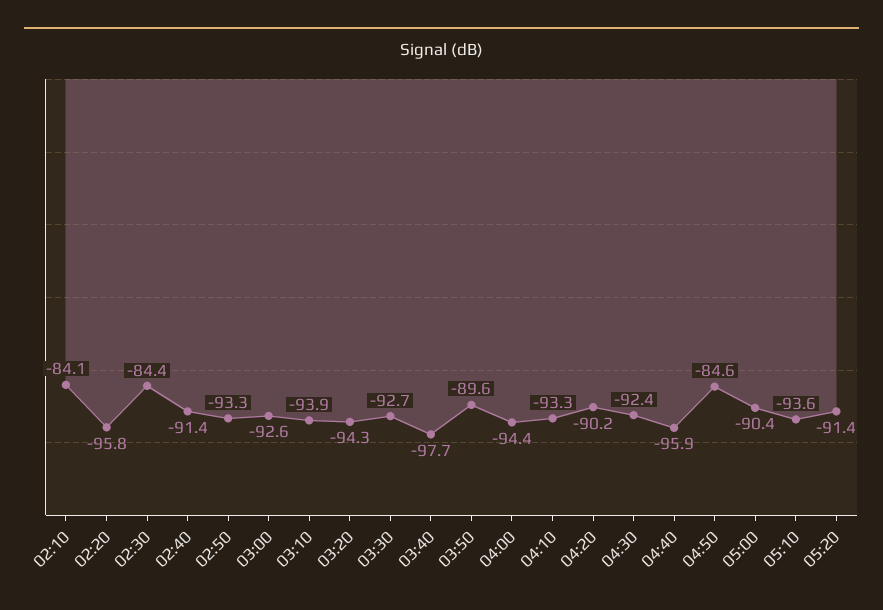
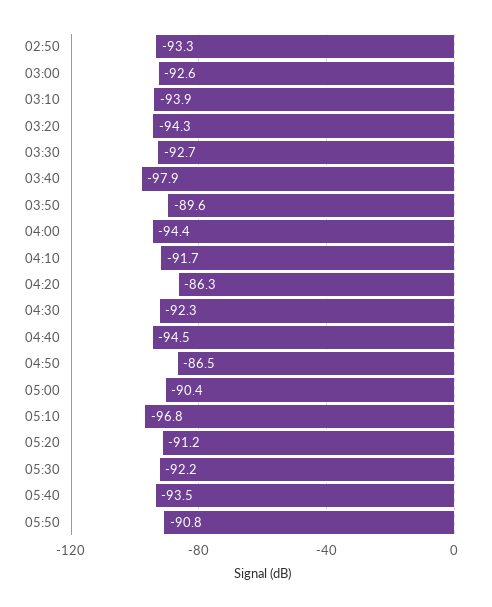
02:10: -84.1 -> none
02:20: -95.8 -> none
02:30: -84.4 -> none
02:40: -91.4 -> none
03:40: -97.7 -> -97.9
04:10: -93.3 -> -91.7
04:20: -90.2 -> -86.3
04:30: -92.4 -> -92.3
04:40: -95.9 -> -94.5
04:50: -84.6 -> -86.5
05:10: -93.6 -> -96.8
05:20: -91.4 -> -91.2
05:30: none -> -92.2
05:40: none -> -93.5
05:50: none -> -90.8

